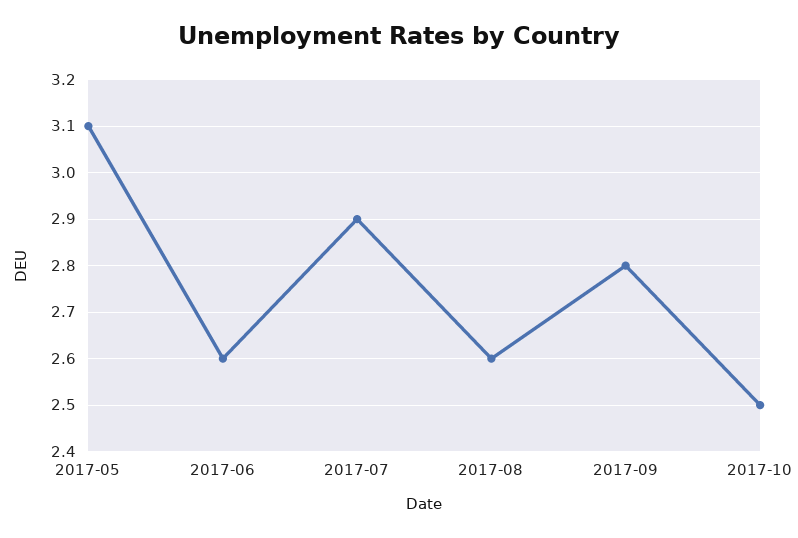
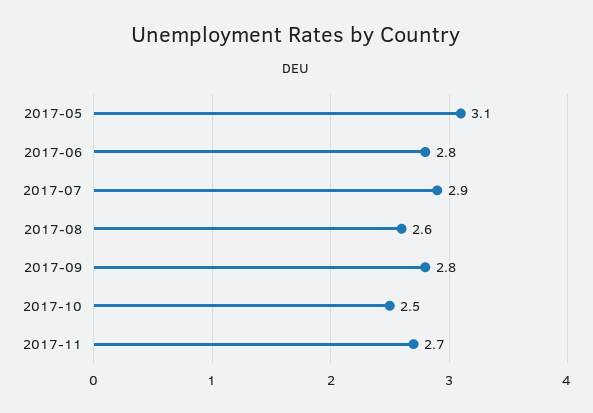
2017-06: 2.6 -> 2.8
2017-11: none -> 2.7

